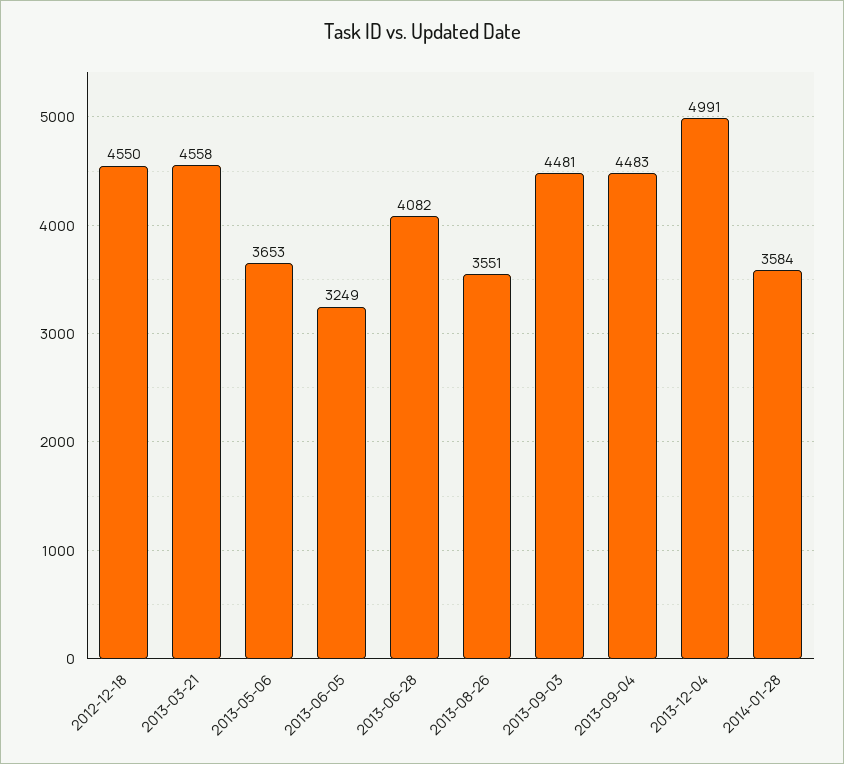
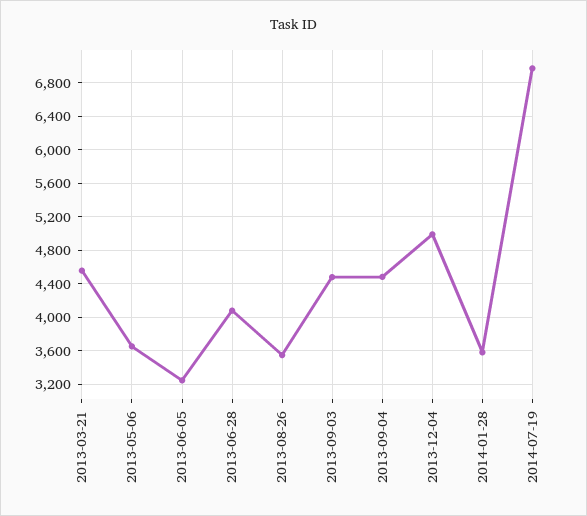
2012-12-18: 4550 -> none
2014-07-19: none -> 7000

